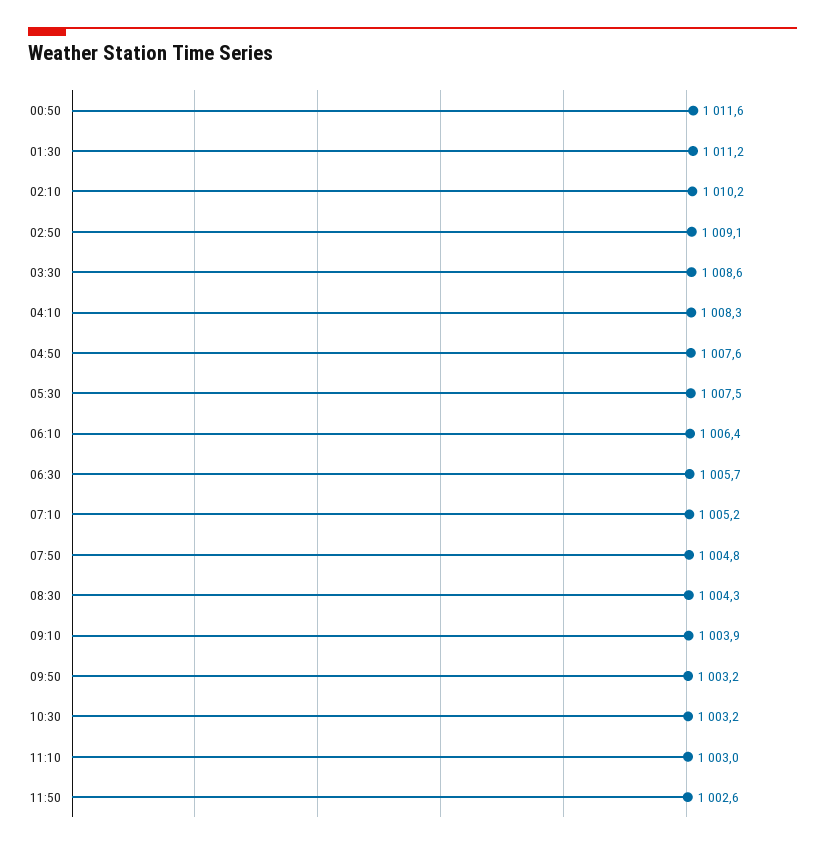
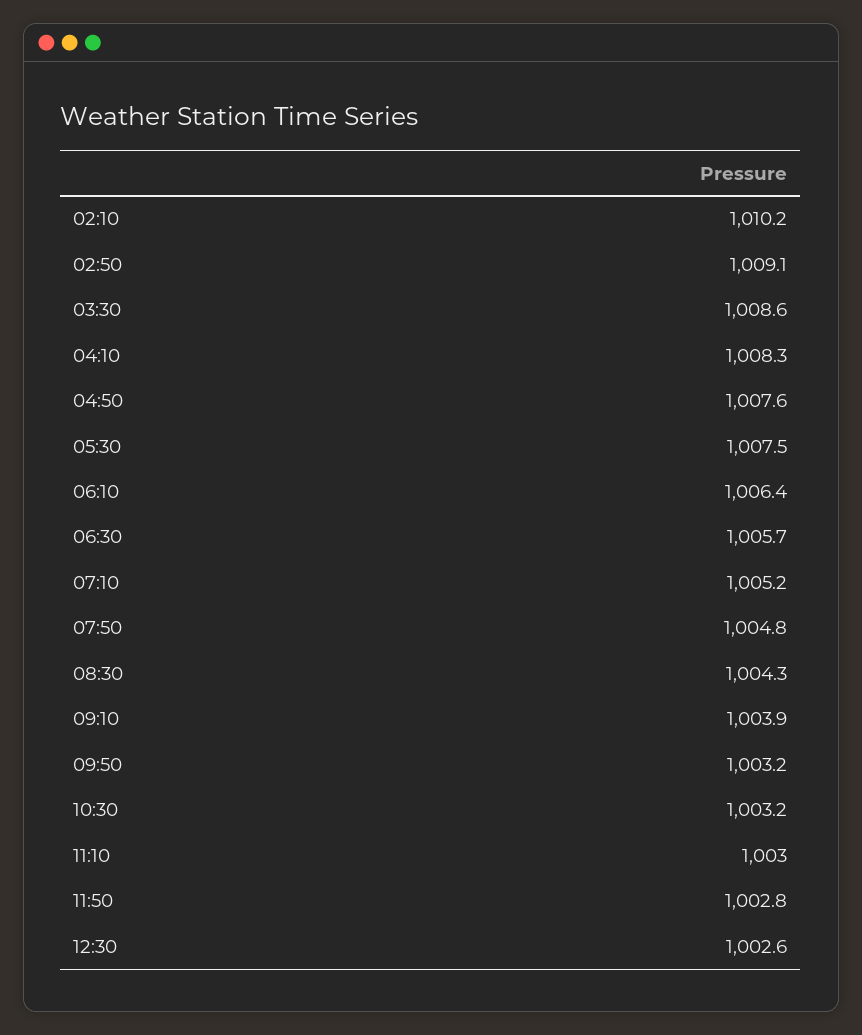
00:50: 1011.6 -> none
01:30: 1011.2 -> none
11:50: 1002.6 -> 1002.8
12:30: none -> 1002.6

